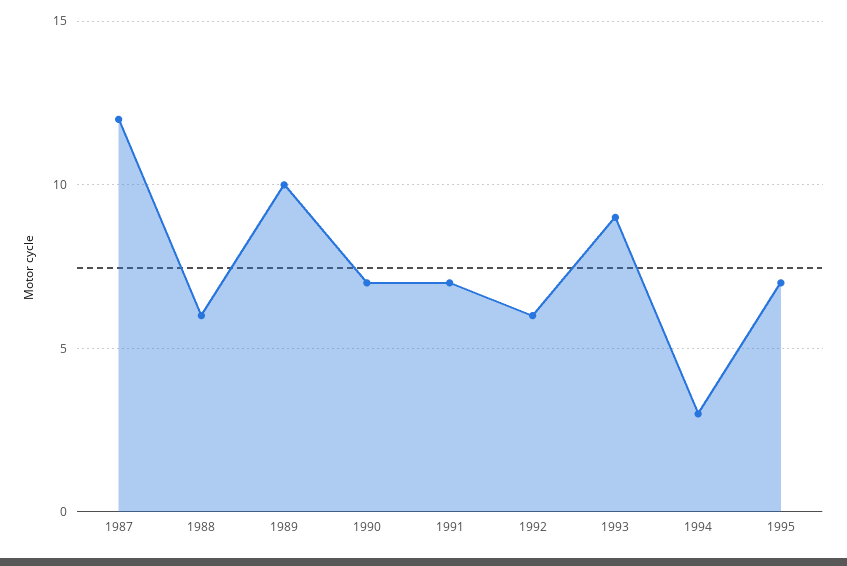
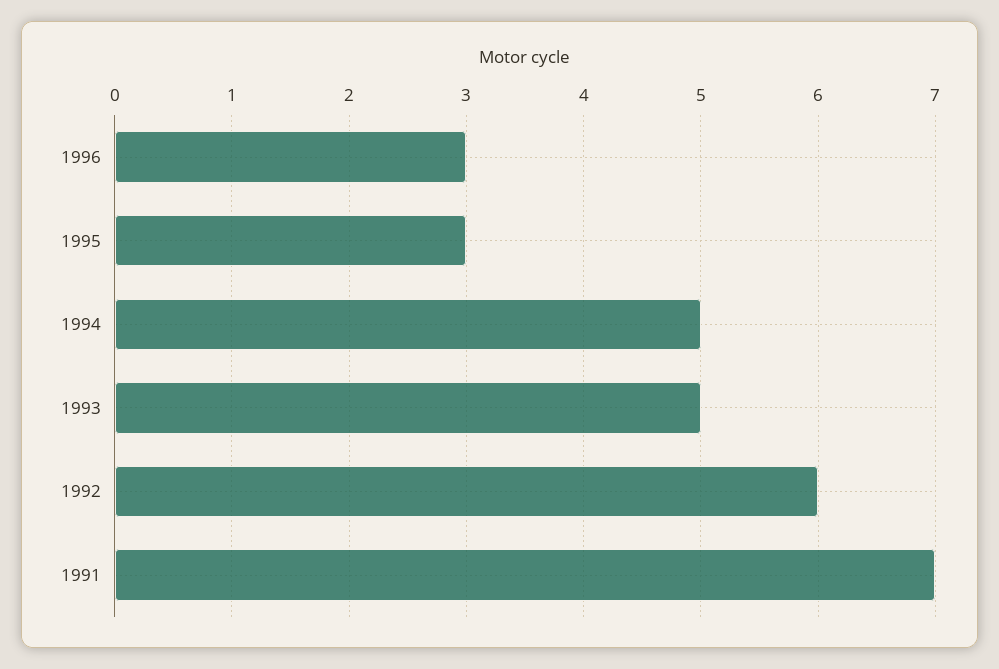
1987: 12 -> none
1988: 6 -> none
1989: 10 -> none
1990: 7 -> none
1993: 9 -> 5
1994: 3 -> 5
1995: 7 -> 3
1996: none -> 3

